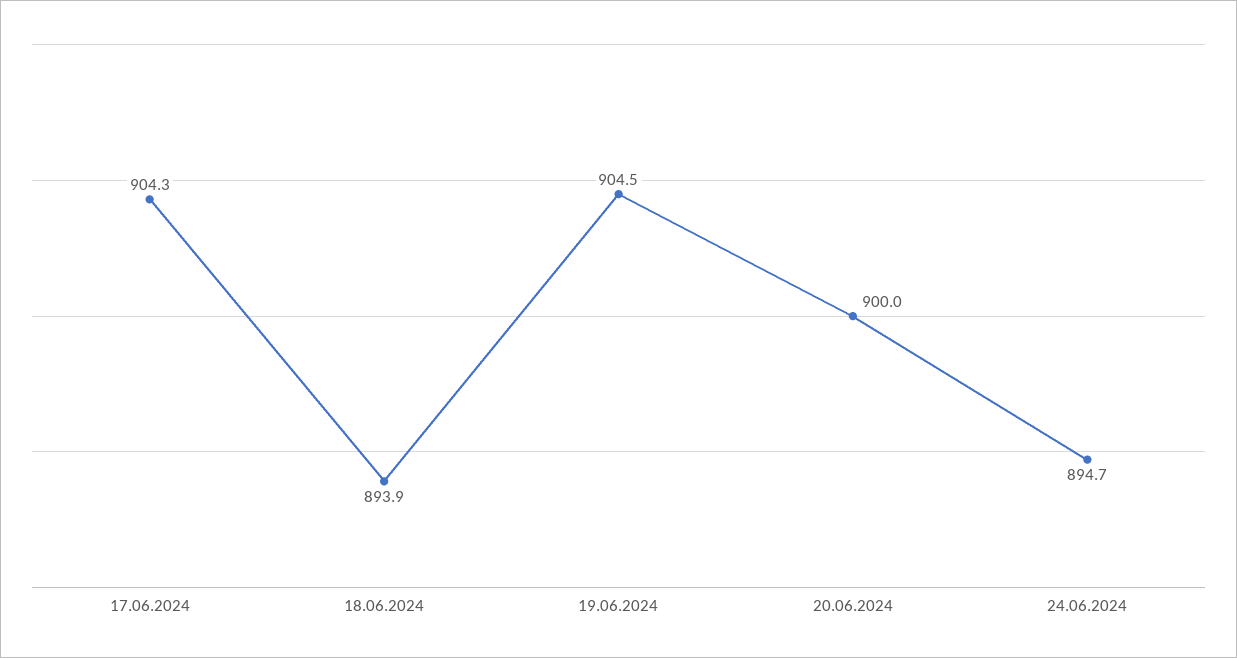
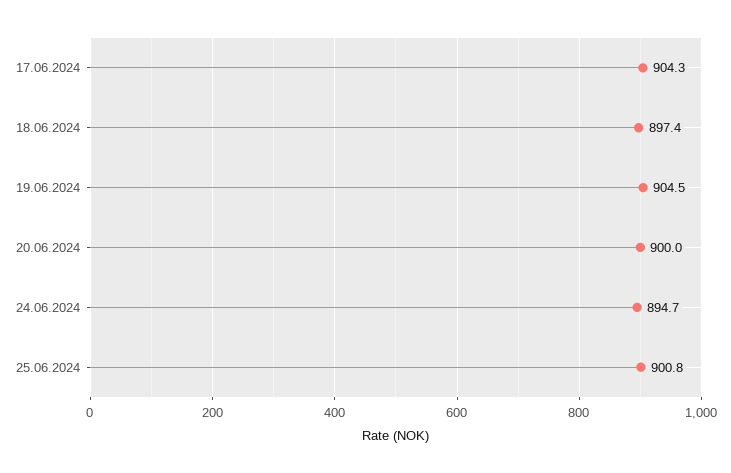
18.06.2024: 893.9 -> 897.4
25.06.2024: none -> 900.8

